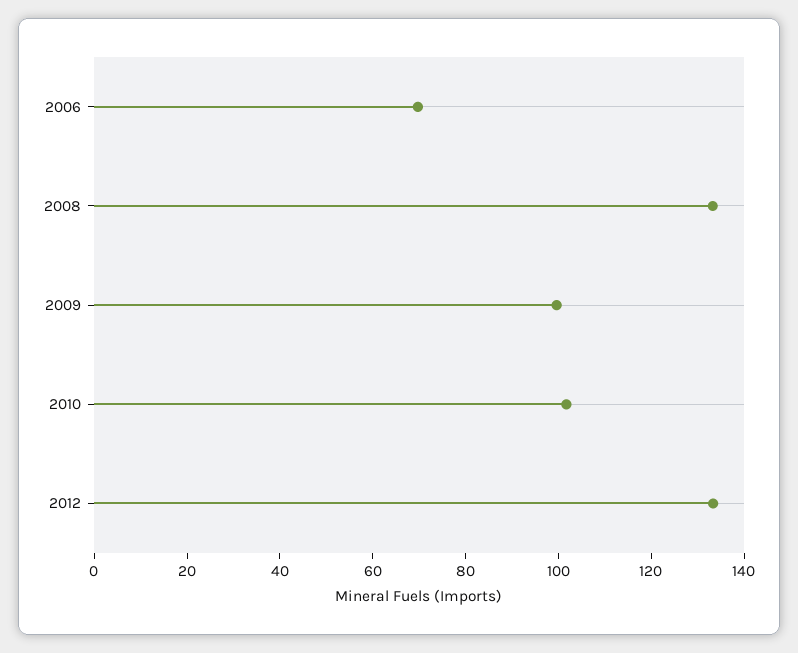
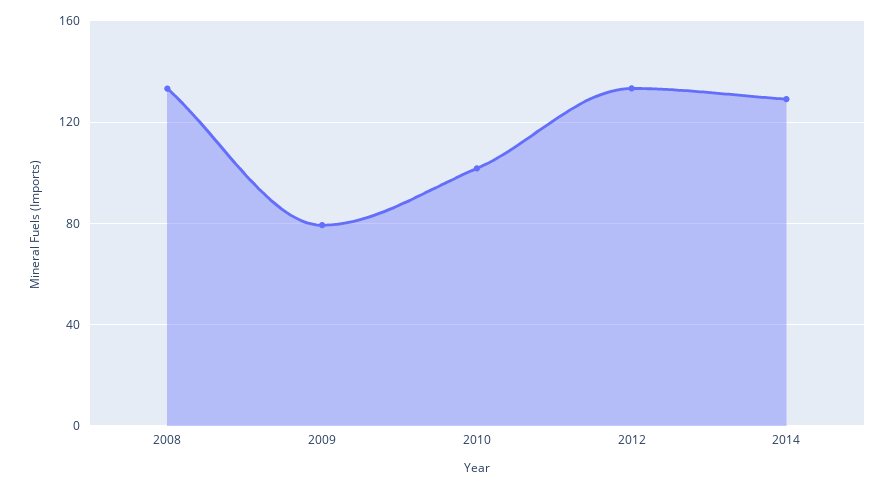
2006: 70 -> none
2009: 100 -> 80
2014: none -> 130

